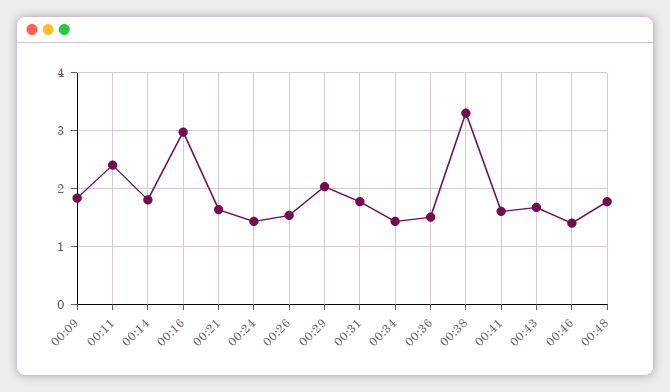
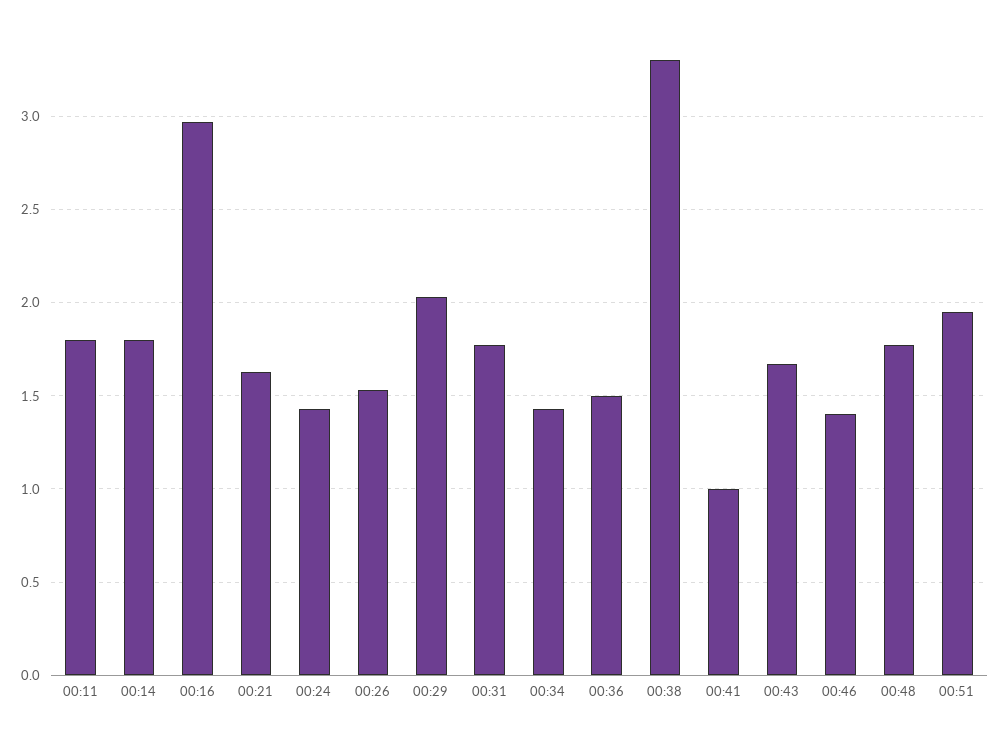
00:09: 1.8 -> none
00:11: 2.4 -> 1.8
00:41: 1.6 -> 1
00:51: none -> 1.95

